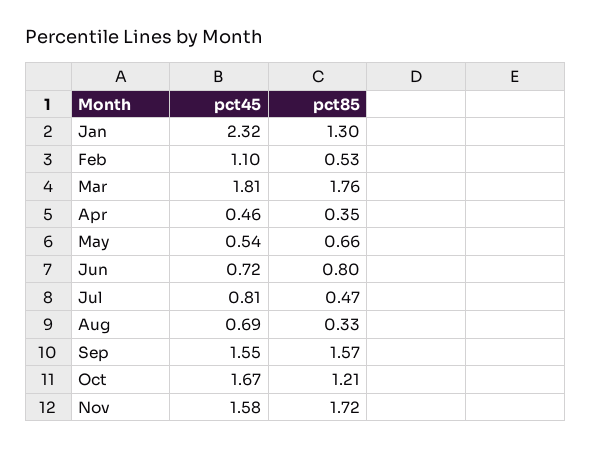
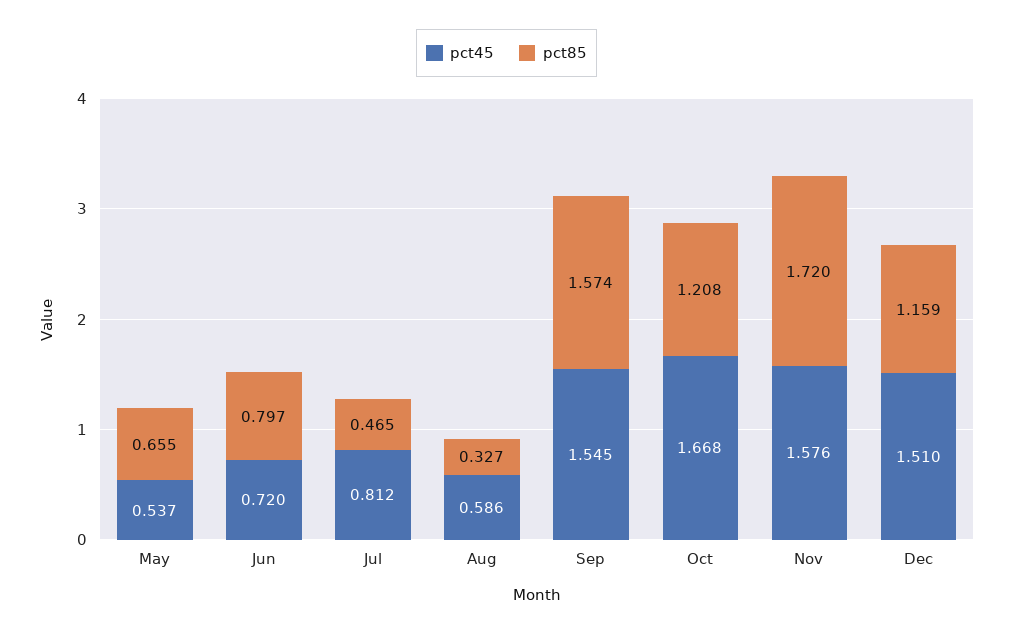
pct45, Jan: 2.32 -> none
pct85, Jan: 1.3 -> none
pct45, Feb: 1.1 -> none
pct85, Feb: 0.53 -> none
pct45, Mar: 1.81 -> none
pct85, Mar: 1.76 -> none
pct45, Apr: 0.46 -> none
pct85, Apr: 0.35 -> none
pct45, Aug: 0.69 -> 0.586
pct45, Dec: none -> 1.51
pct85, Dec: none -> 1.159

